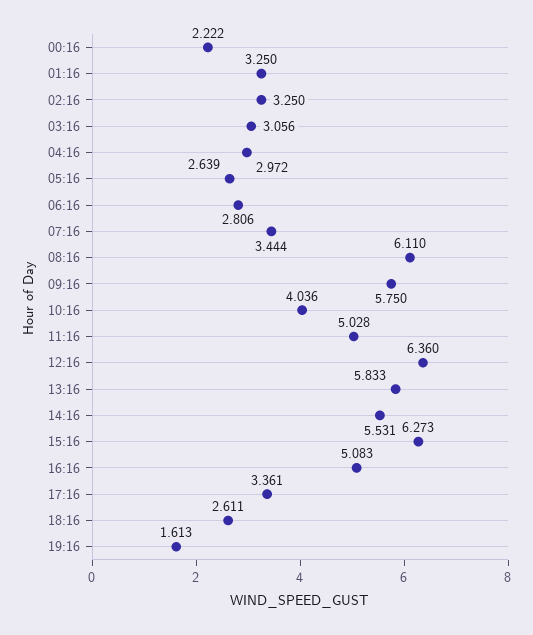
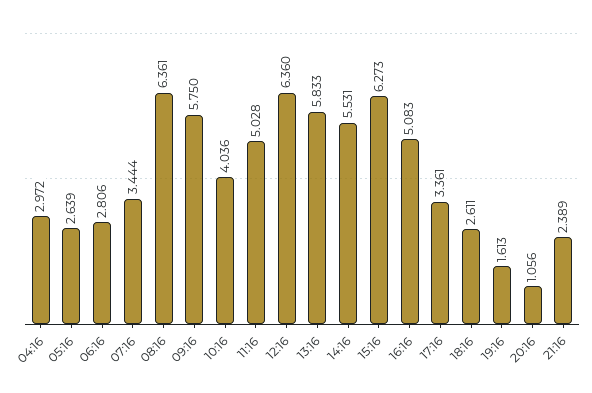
00:16: 2.222 -> none
01:16: 3.25 -> none
02:16: 3.25 -> none
03:16: 3.056 -> none
08:16: 6.11 -> 6.361
20:16: none -> 1.056
21:16: none -> 2.389

